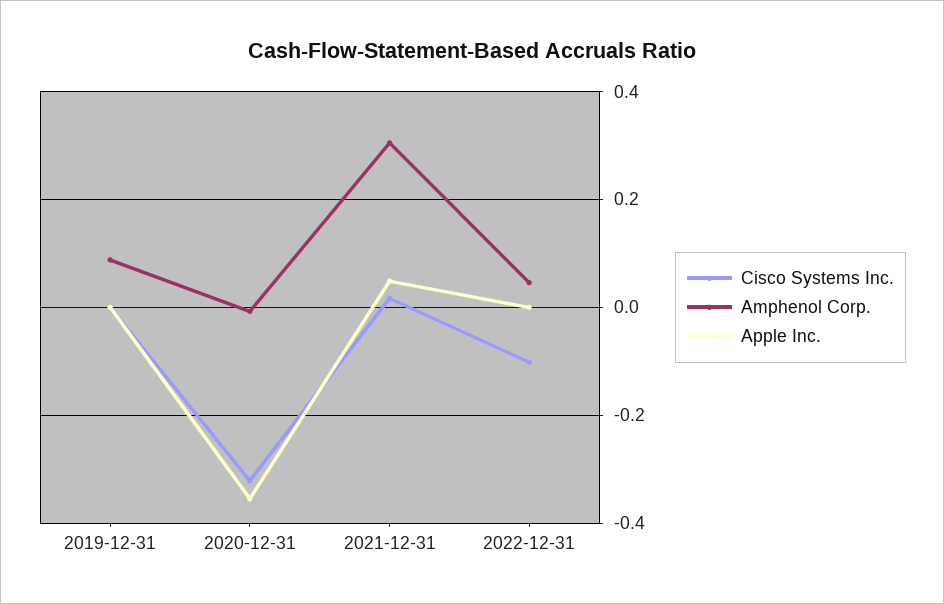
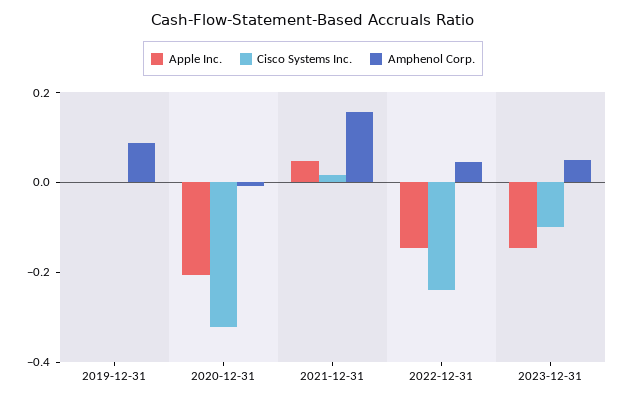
Apple Inc., 2020-12-31: -0.36 -> -0.2
Amphenol Corp., 2021-12-31: 0.3 -> 0.15
Cisco Systems Inc., 2022-12-31: -0.1 -> -0.25
Apple Inc., 2022-12-31: 0 -> -0.15
Apple Inc., 2023-12-31: none -> -0.15
Cisco Systems Inc., 2023-12-31: none -> -0.1
Amphenol Corp., 2023-12-31: none -> 0.05

